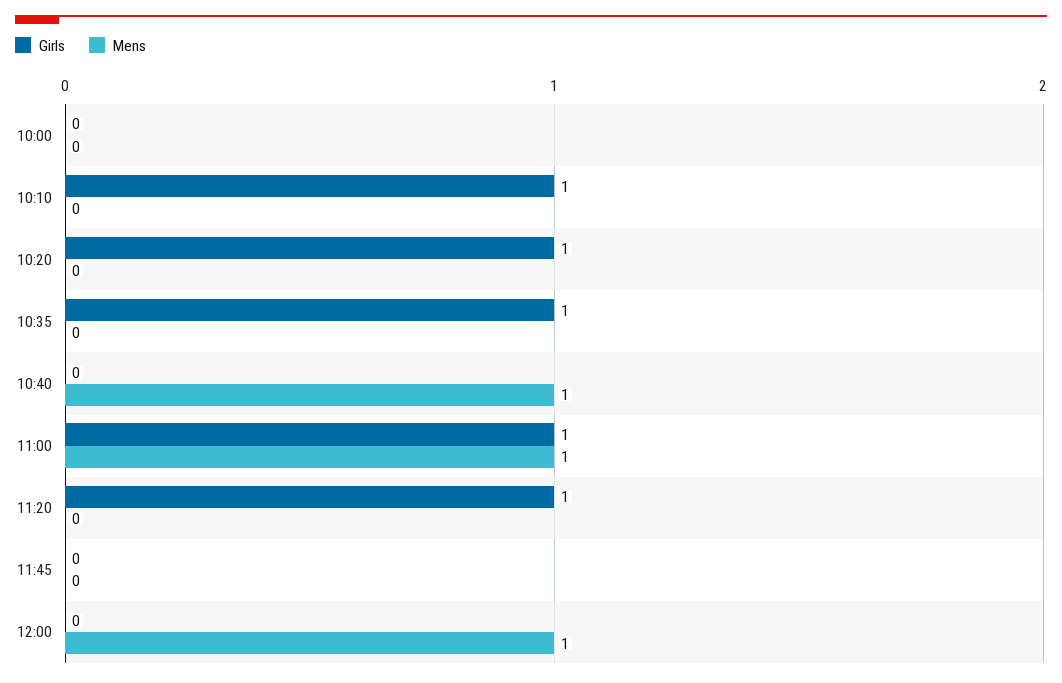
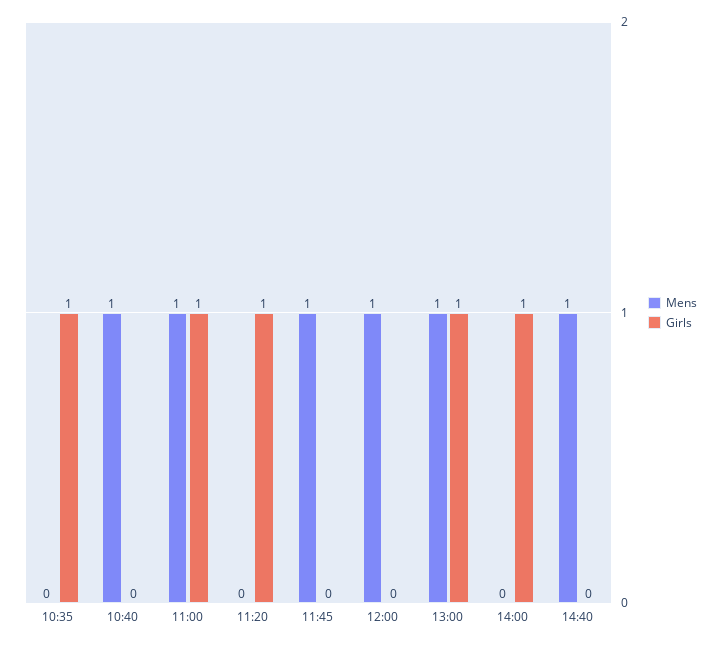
Girls, 10:00: 0 -> none
Mens, 10:00: 0 -> none
Girls, 10:10: 1 -> none
Mens, 10:10: 0 -> none
Girls, 10:20: 1 -> none
Mens, 10:20: 0 -> none
Mens, 11:45: 0 -> 1
Mens, 13:00: none -> 1
Girls, 13:00: none -> 1
Mens, 14:00: none -> 0
Girls, 14:00: none -> 1
Mens, 14:40: none -> 1
Girls, 14:40: none -> 0

